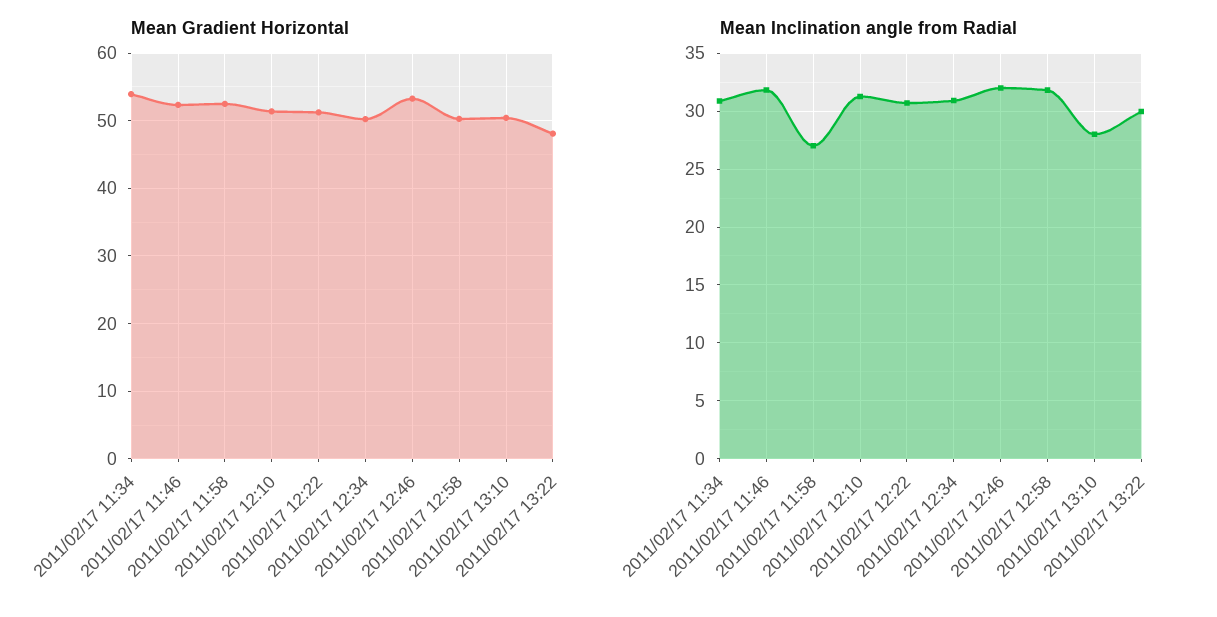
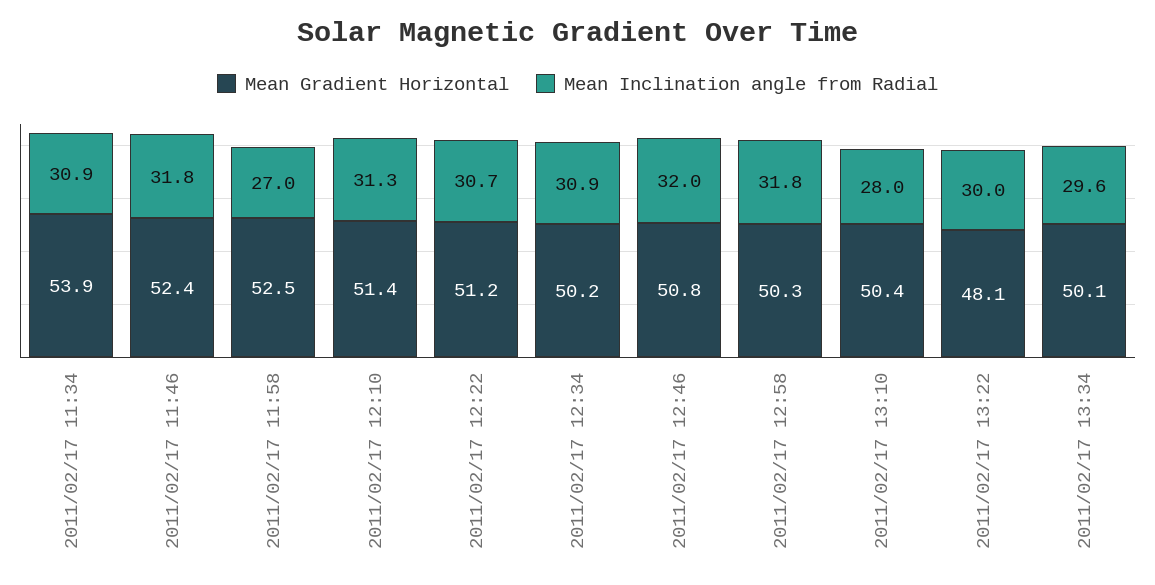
Mean Gradient Horizontal, 2011/02/17 12:46: 53 -> 50.8
Mean Gradient Horizontal, 2011/02/17 13:34: none -> 50.1
Mean Inclination angle from Radial, 2011/02/17 13:34: none -> 29.6

